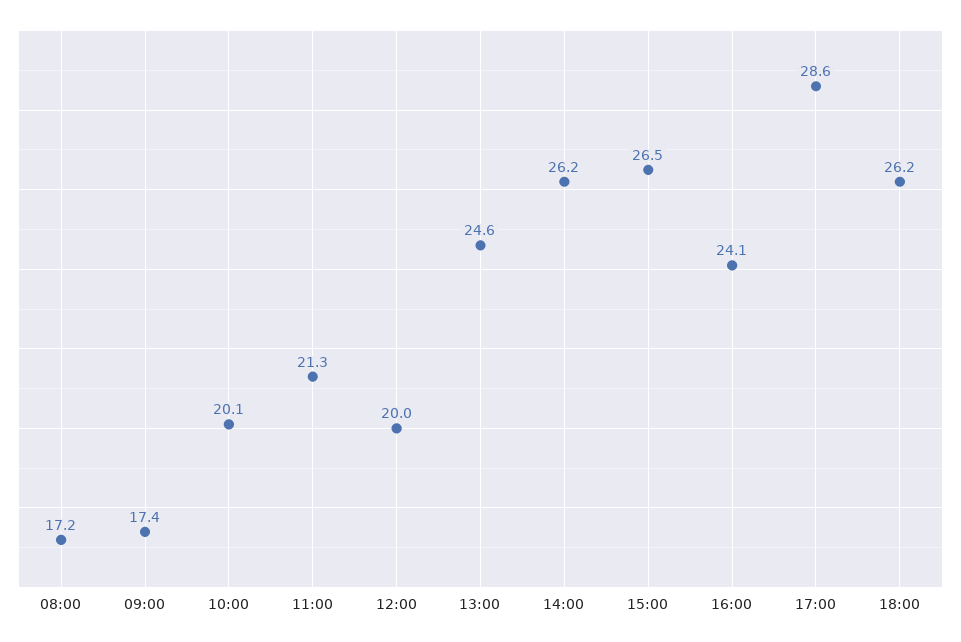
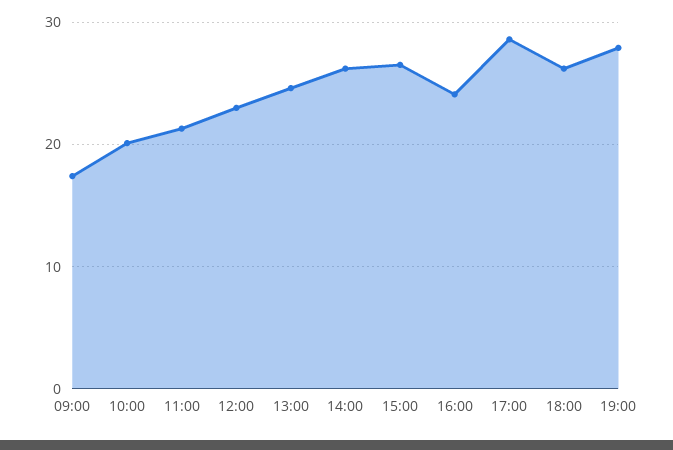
08:00: 17.2 -> none
12:00: 20 -> 23
19:00: none -> 28

